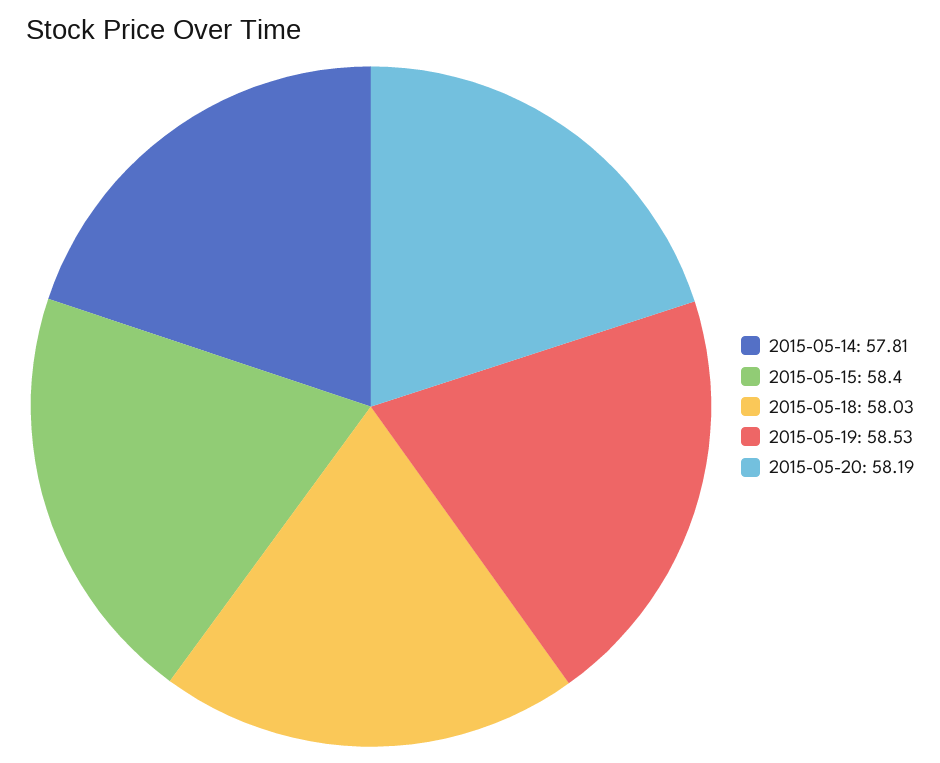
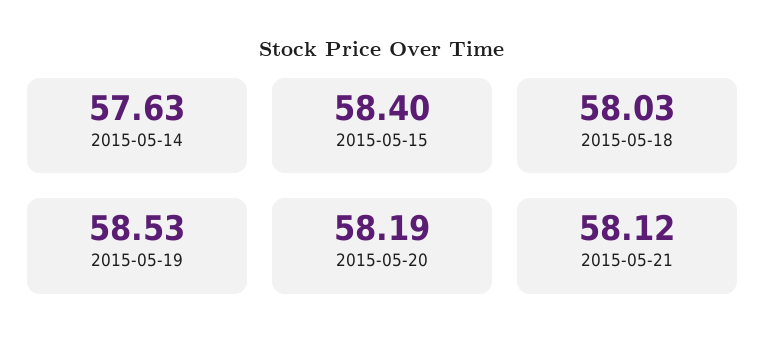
2015-05-14: 57.81 -> 57.63
2015-05-21: none -> 58.12

